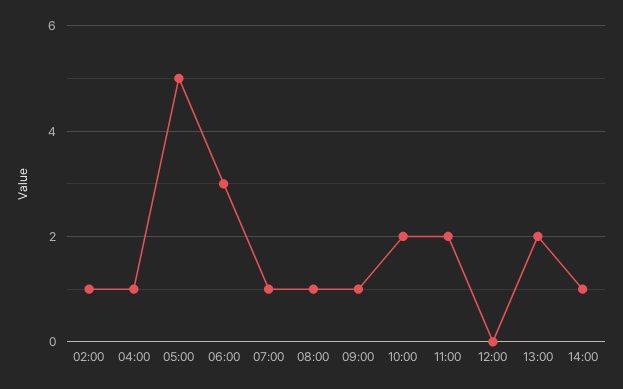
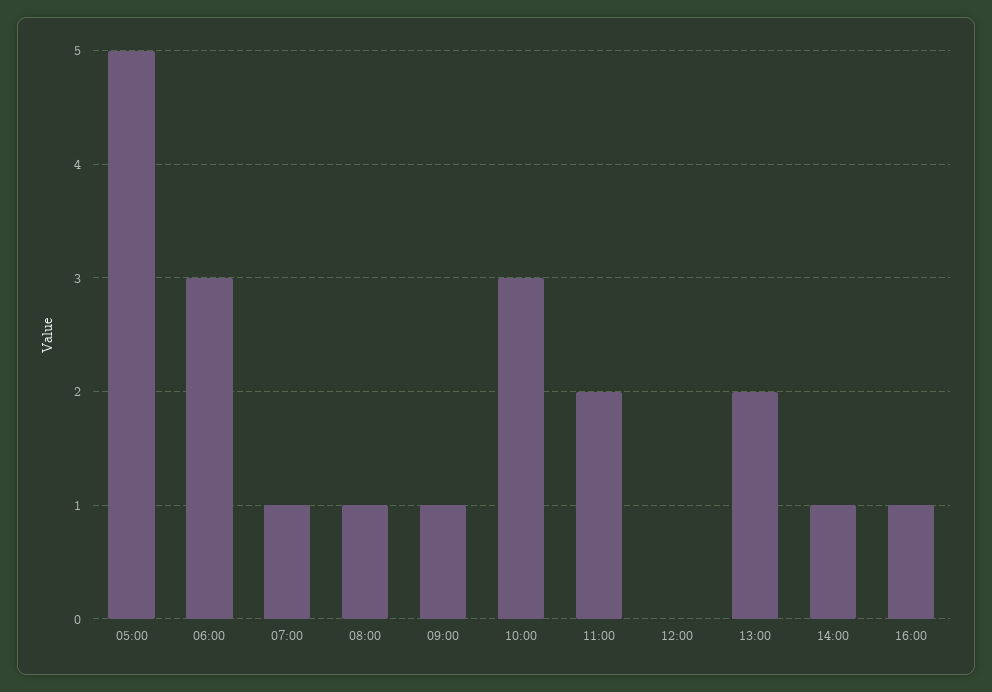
02:00: 1 -> none
04:00: 1 -> none
10:00: 2 -> 3
16:00: none -> 1

